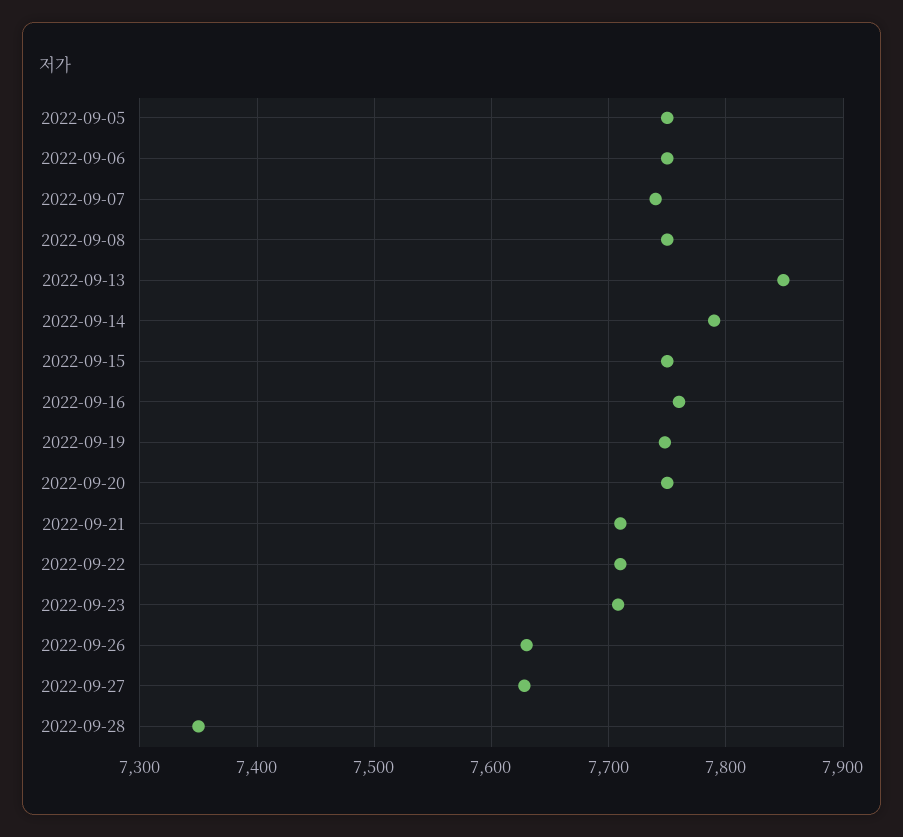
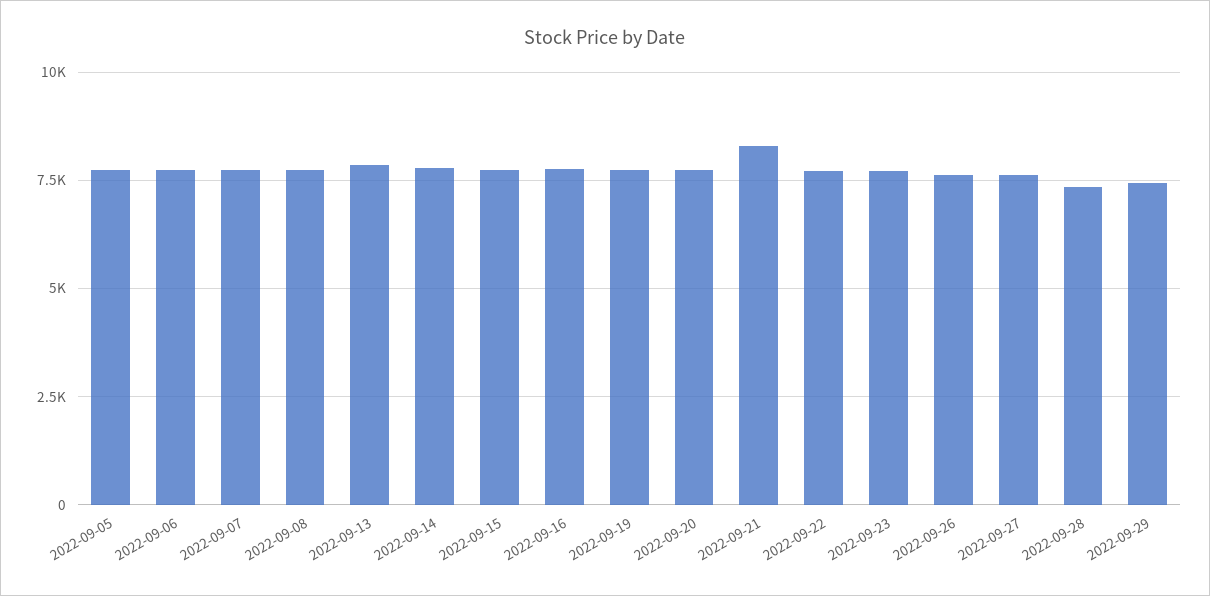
2022-09-21: 7710 -> 8250
2022-09-29: none -> 7500

